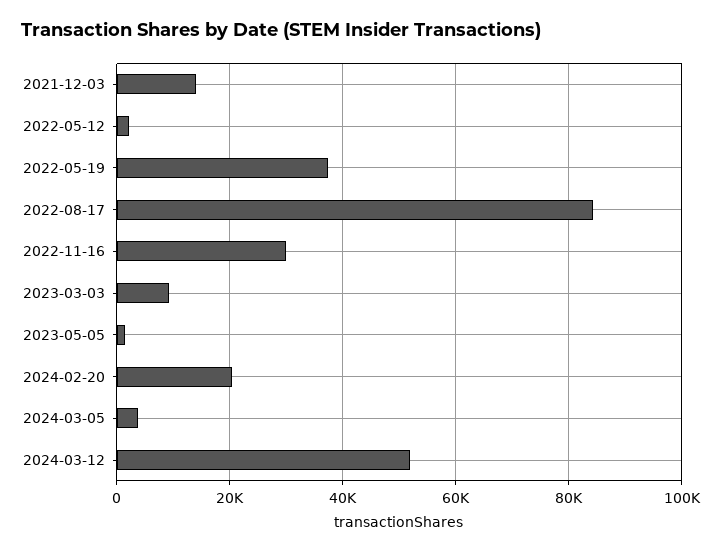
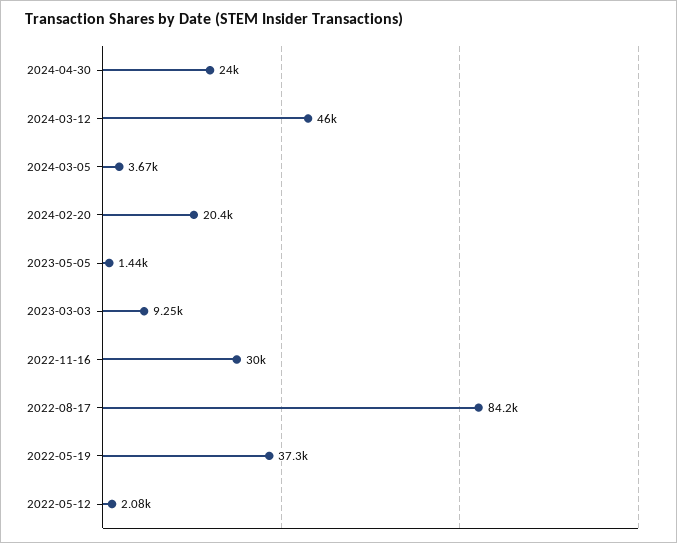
2021-12-03: 14000 -> none
2024-03-12: 52000 -> 46000
2024-04-30: none -> 24000

